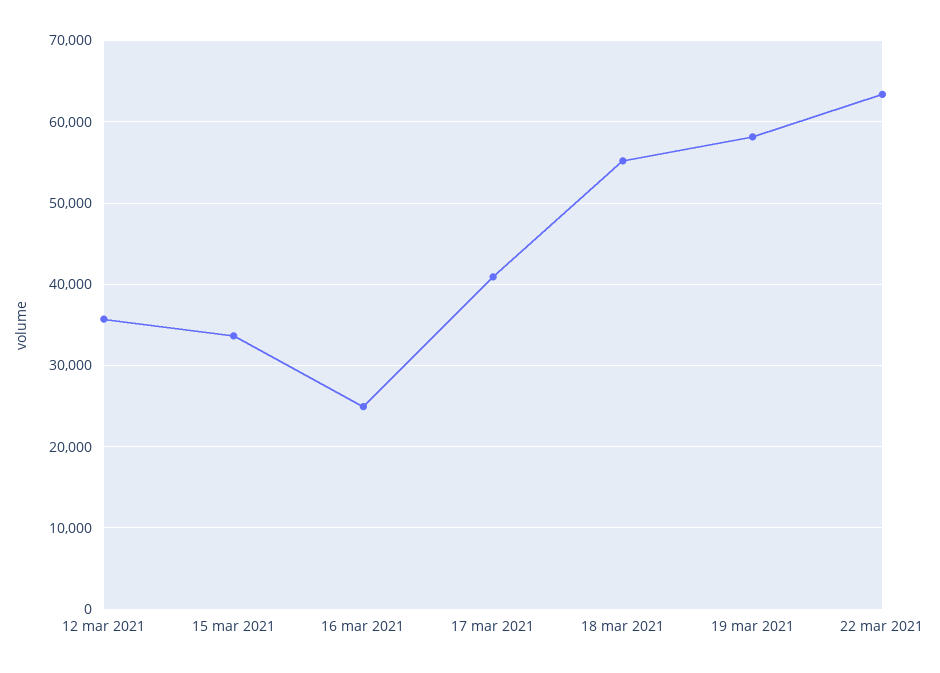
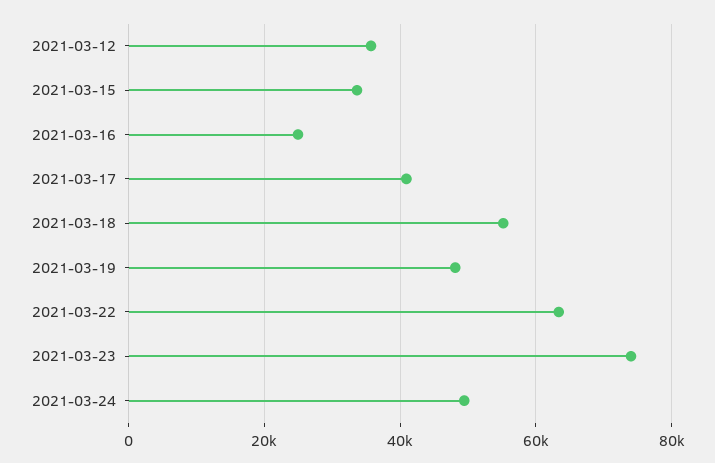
19 mar 2021: 58000 -> 48000
2021-03-23: none -> 74000
2021-03-24: none -> 50000

